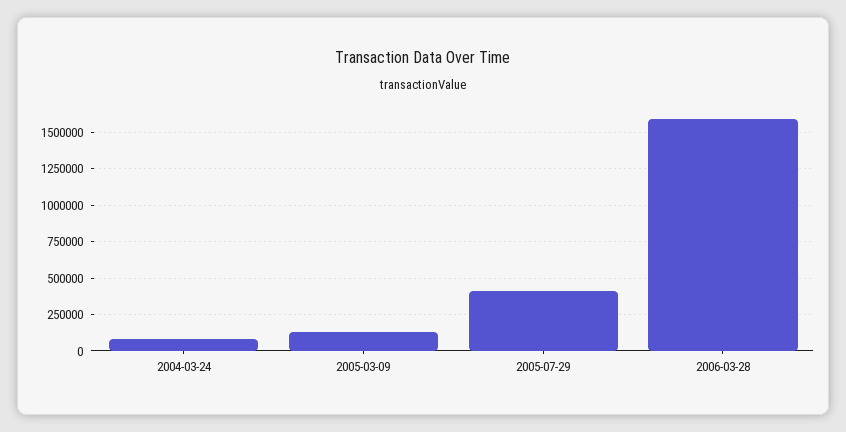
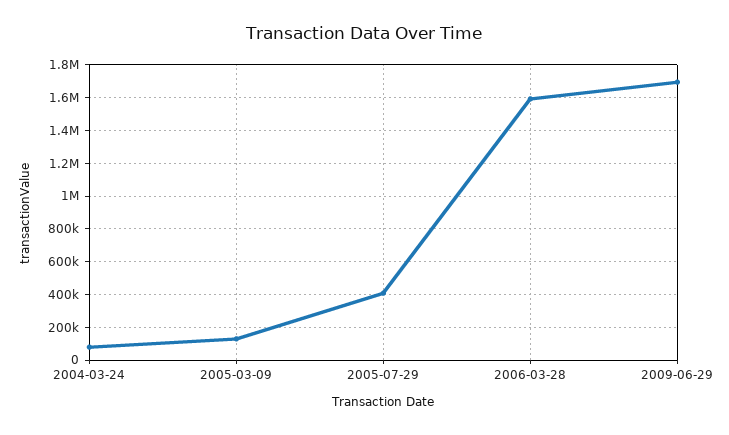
2009-06-29: none -> 1700000

